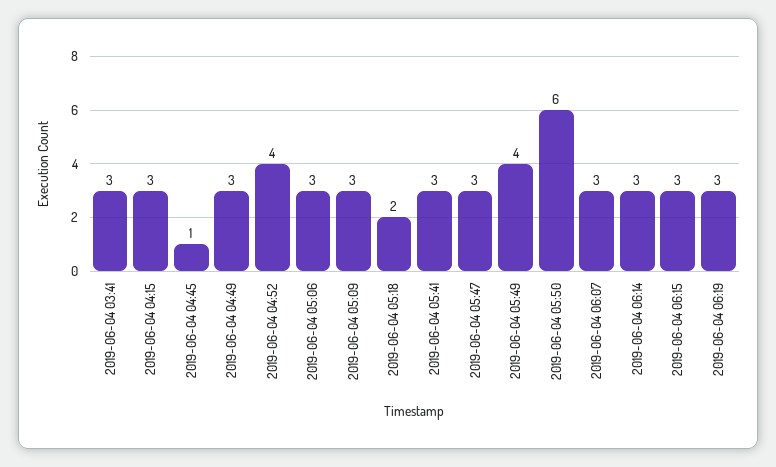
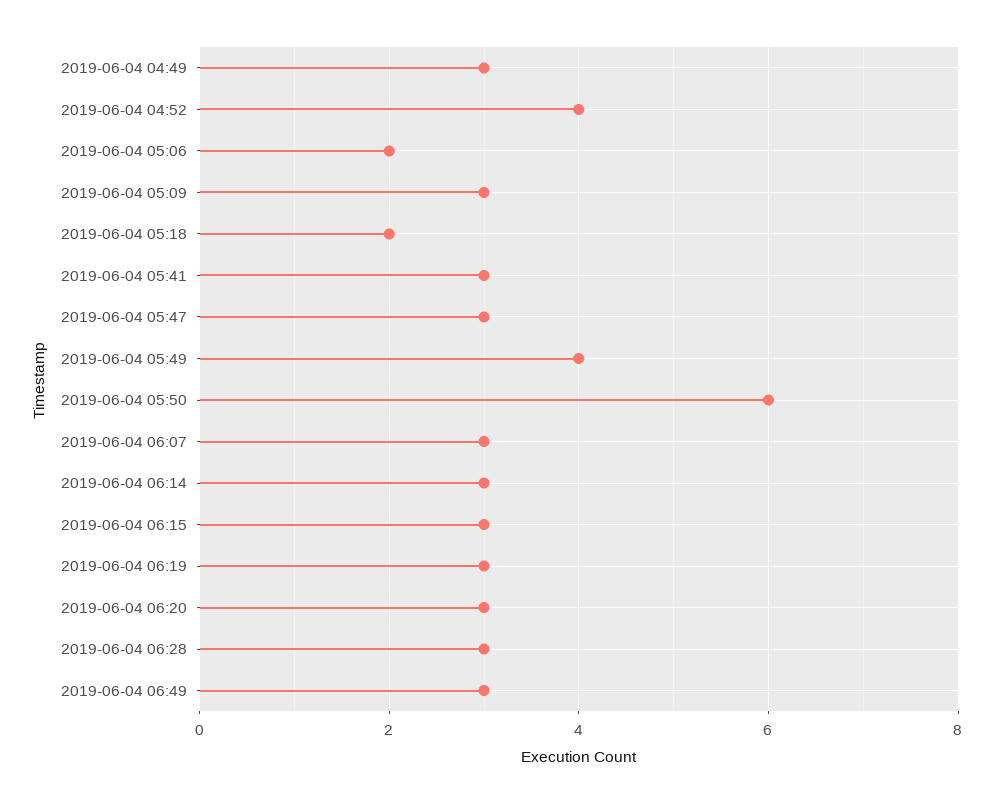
2019-06-04 03:41: 3 -> none
2019-06-04 04:15: 3 -> none
2019-06-04 04:45: 1 -> none
2019-06-04 05:06: 3 -> 2
2019-06-04 06:20: none -> 3
2019-06-04 06:28: none -> 3
2019-06-04 06:49: none -> 3

